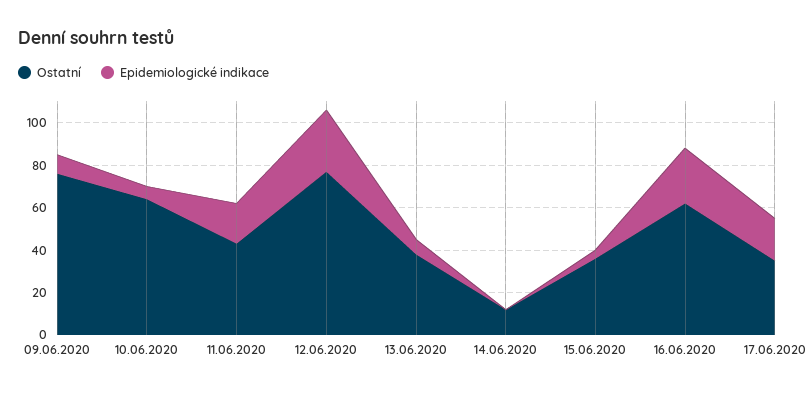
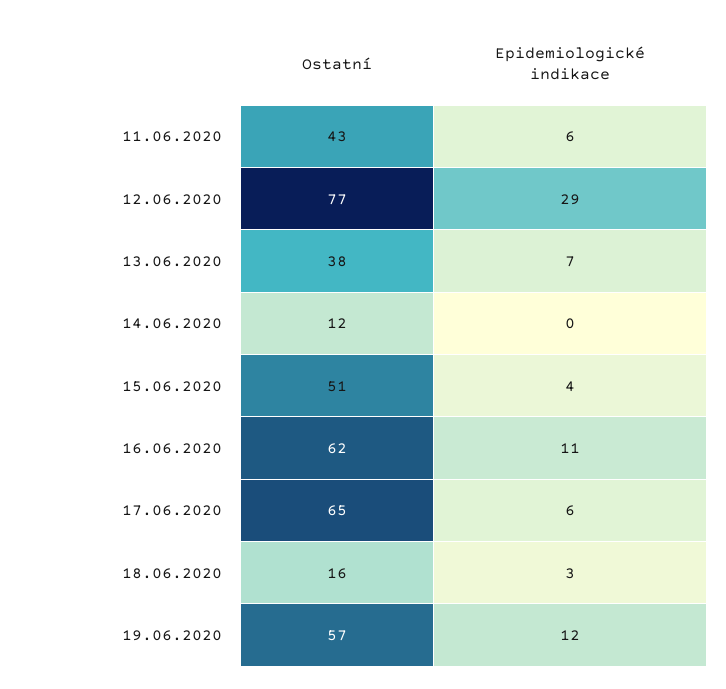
Ostatní, 09.06.2020: 75 -> none
Epidemiologické indikace, 09.06.2020: 10 -> none
Ostatní, 10.06.2020: 65 -> none
Epidemiologické indikace, 10.06.2020: 5 -> none
Epidemiologické indikace, 11.06.2020: 20 -> 6
Ostatní, 15.06.2020: 35 -> 51
Epidemiologické indikace, 16.06.2020: 25 -> 11
Ostatní, 17.06.2020: 35 -> 65
Epidemiologické indikace, 17.06.2020: 20 -> 6
Ostatní, 18.06.2020: none -> 16
Epidemiologické indikace, 18.06.2020: none -> 3
Ostatní, 19.06.2020: none -> 57
Epidemiologické indikace, 19.06.2020: none -> 12

